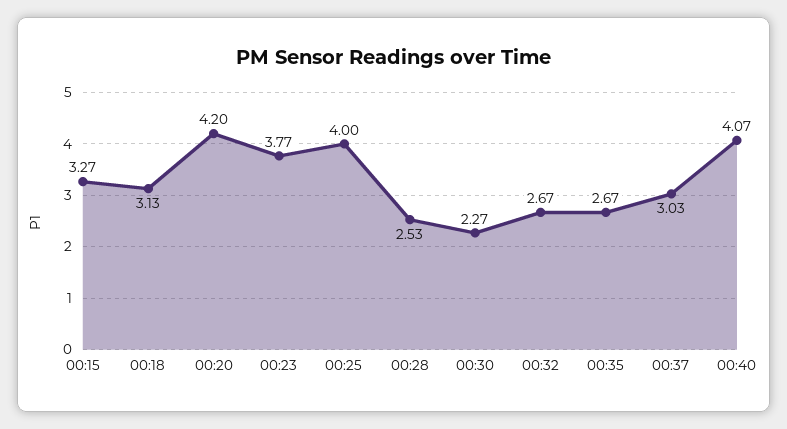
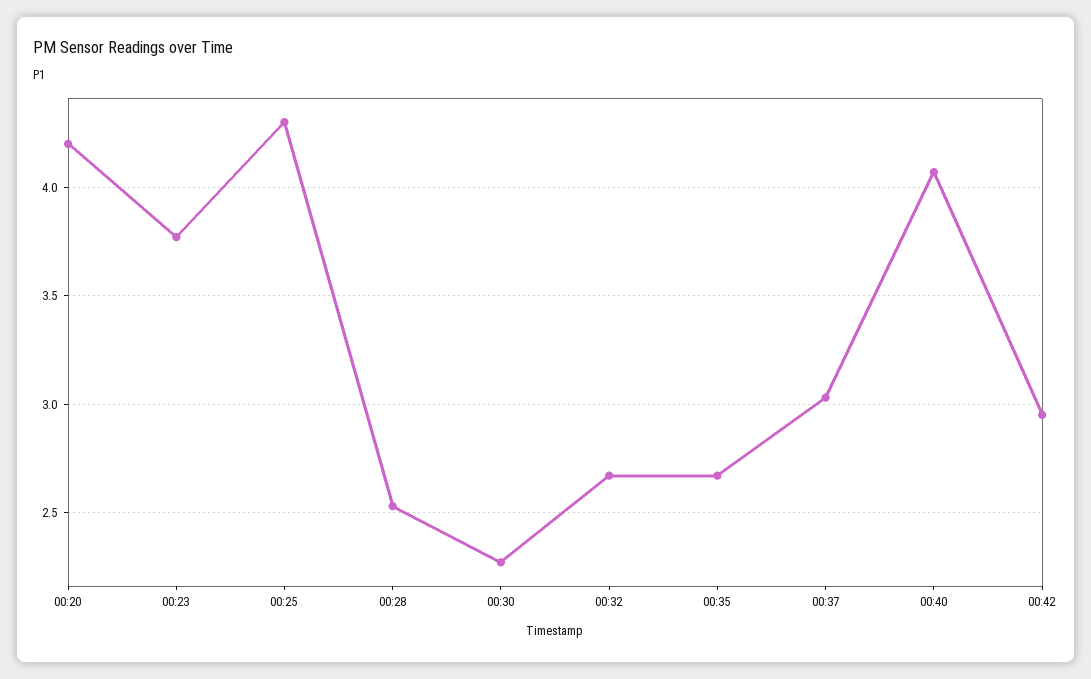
00:15: 3.27 -> none
00:18: 3.13 -> none
00:25: 4 -> 4.3
00:42: none -> 2.95

